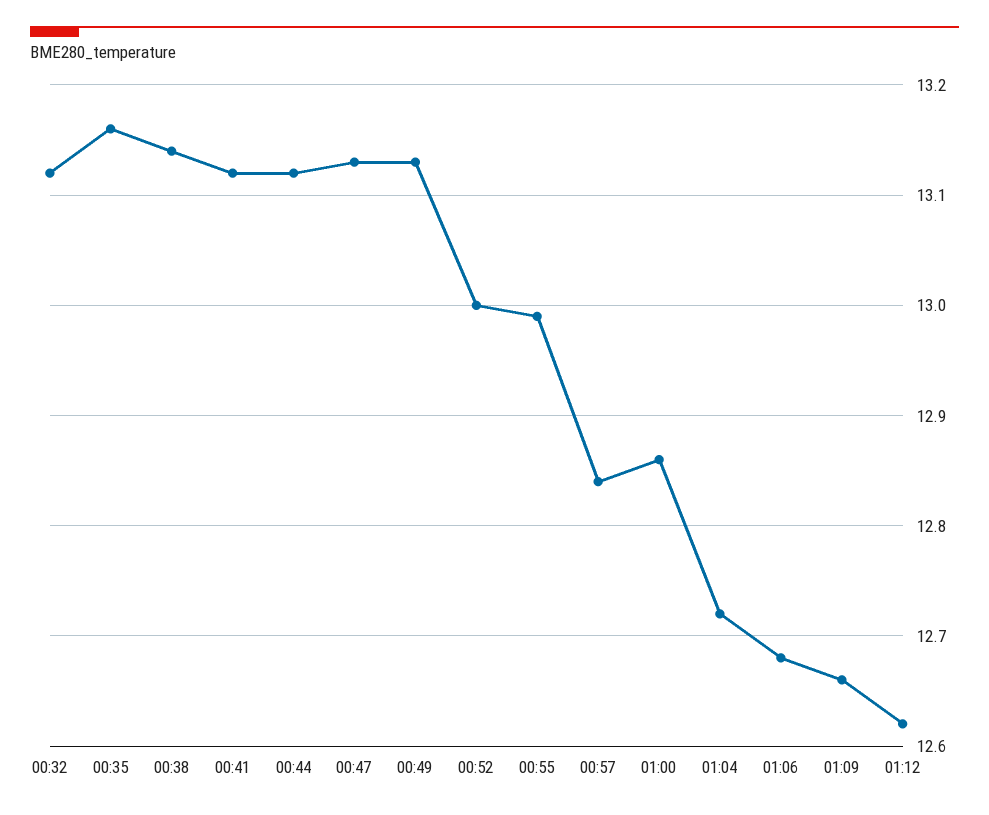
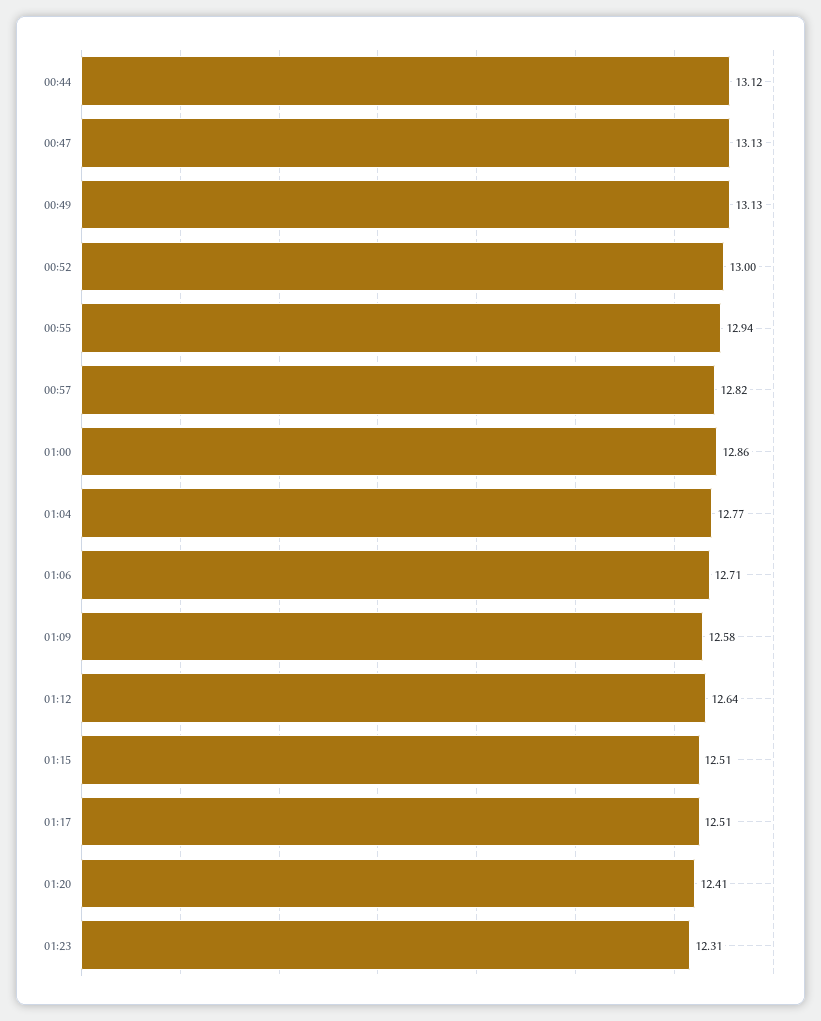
00:32: 13.12 -> none
00:35: 13.16 -> none
00:38: 13.14 -> none
00:41: 13.12 -> none
00:55: 12.99 -> 12.94
00:57: 12.84 -> 12.82
01:04: 12.72 -> 12.77
01:06: 12.68 -> 12.71
01:09: 12.66 -> 12.58
01:12: 12.62 -> 12.64
01:15: none -> 12.51
01:17: none -> 12.51
01:20: none -> 12.41
01:23: none -> 12.31

